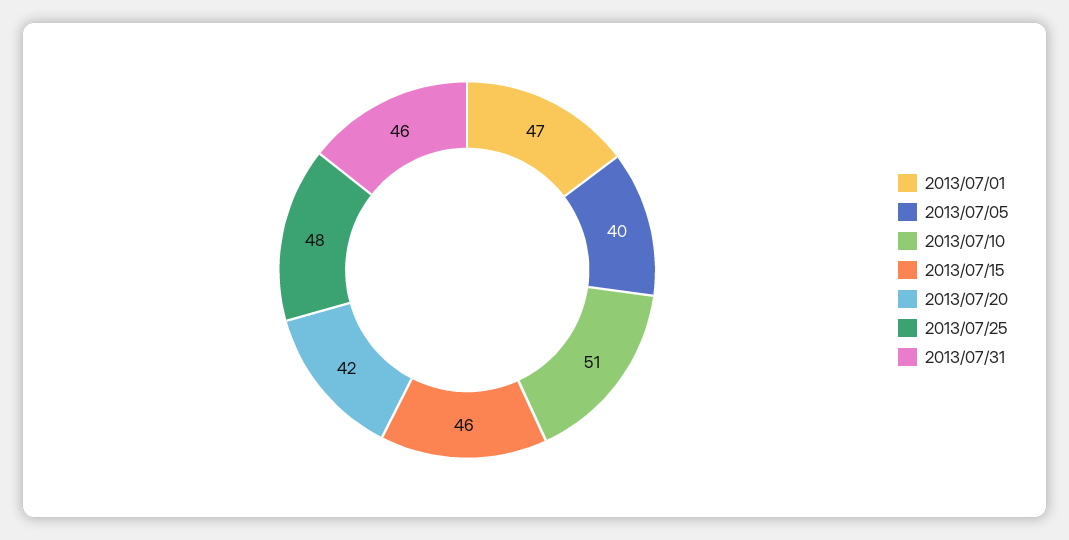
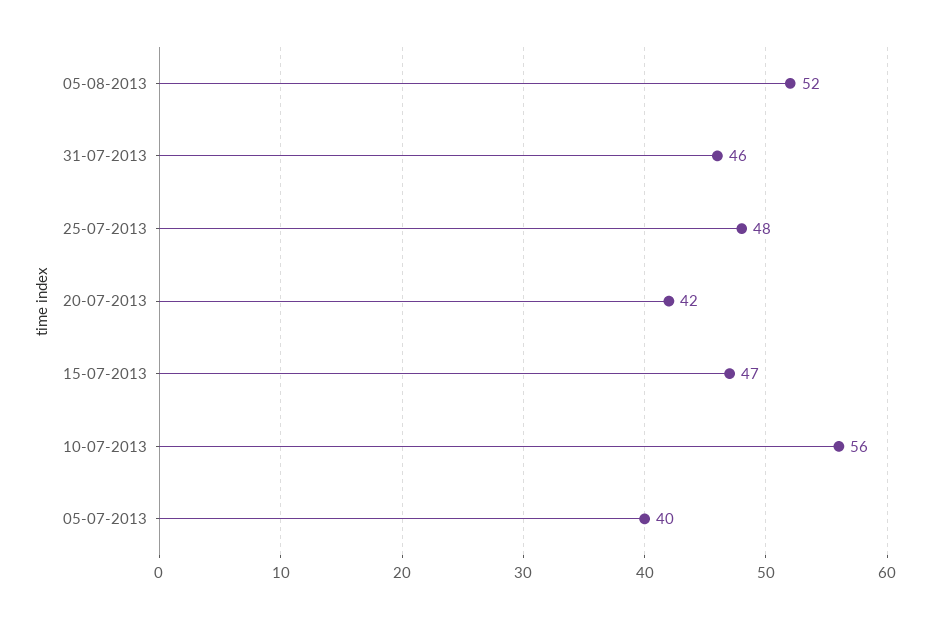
2013/07/01: 47 -> none
2013/07/10: 51 -> 56
2013/07/15: 46 -> 47
05-08-2013: none -> 52

